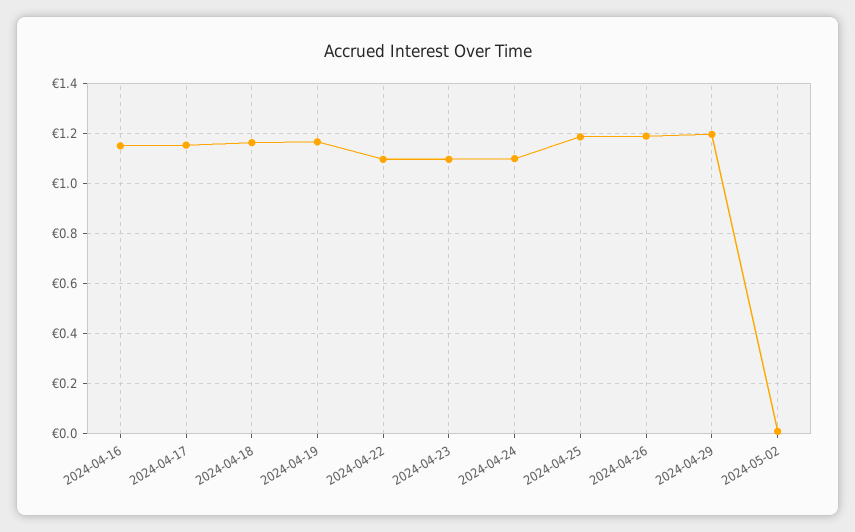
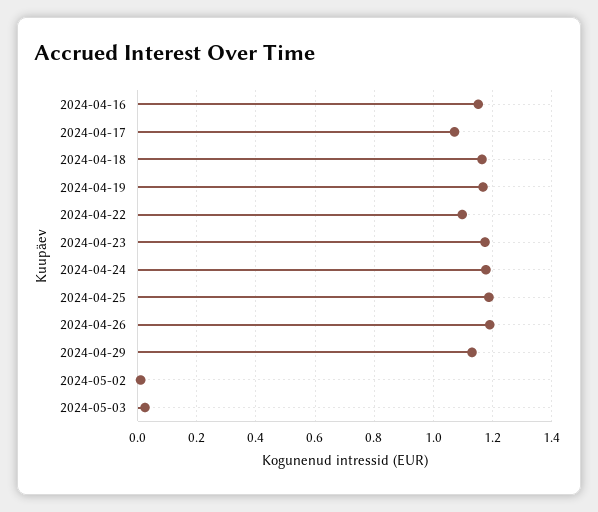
2024-04-17: 1.15 -> 1.075
2024-04-23: 1.1 -> 1.175
2024-04-24: 1.1 -> 1.175
2024-04-29: 1.2 -> 1.125
2024-05-03: none -> 0.025

